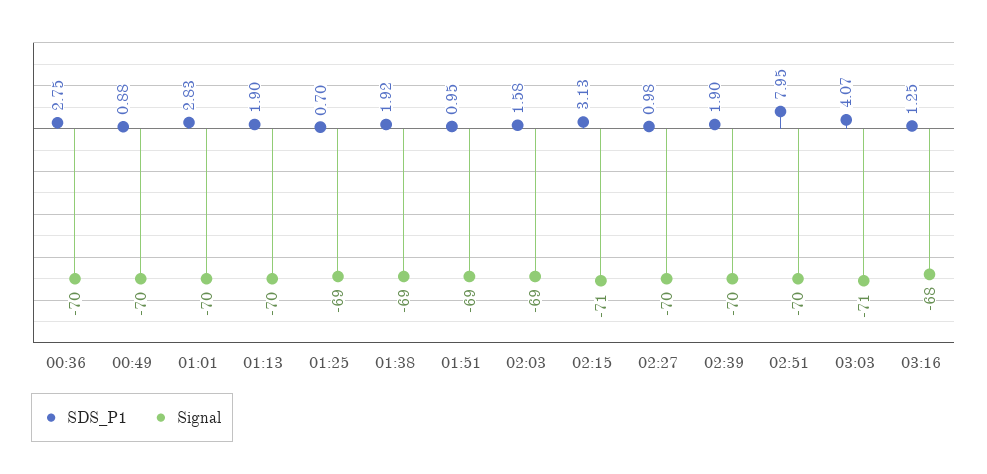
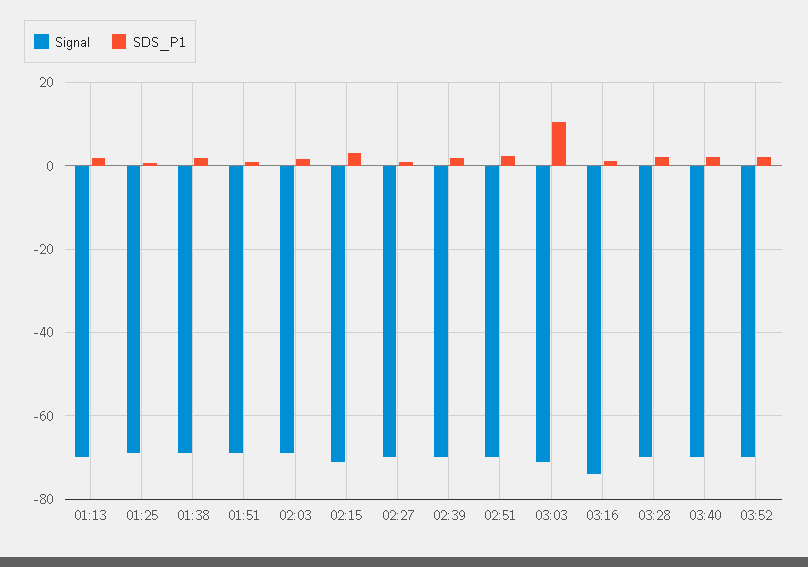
SDS_P1, 00:36: 2.75 -> none
Signal, 00:36: -70 -> none
SDS_P1, 00:49: 0.88 -> none
Signal, 00:49: -70 -> none
SDS_P1, 01:01: 2.83 -> none
Signal, 01:01: -70 -> none
SDS_P1, 02:51: 7.95 -> 2
SDS_P1, 03:03: 4.07 -> 10
Signal, 03:16: -68 -> -74
Signal, 03:28: none -> -70
SDS_P1, 03:28: none -> 2
Signal, 03:40: none -> -70
SDS_P1, 03:40: none -> 2
Signal, 03:52: none -> -70
SDS_P1, 03:52: none -> 2

